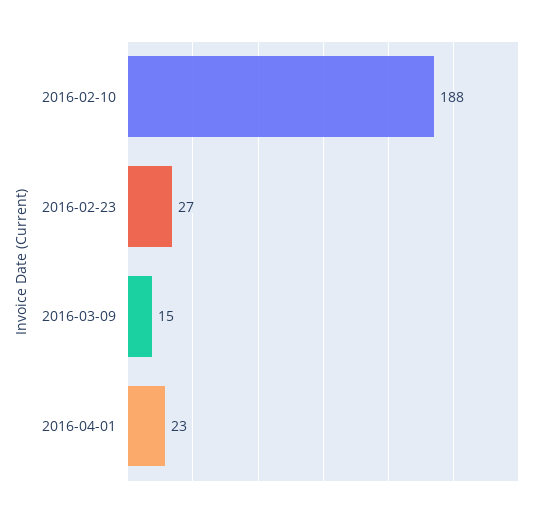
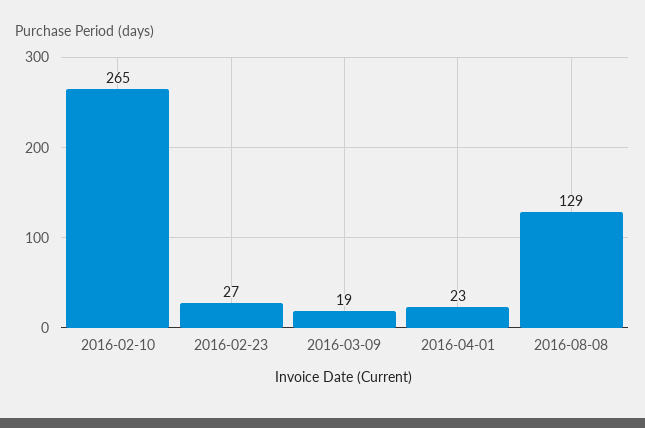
2016-02-10: 188 -> 265
2016-03-09: 15 -> 19
2016-08-08: none -> 129

